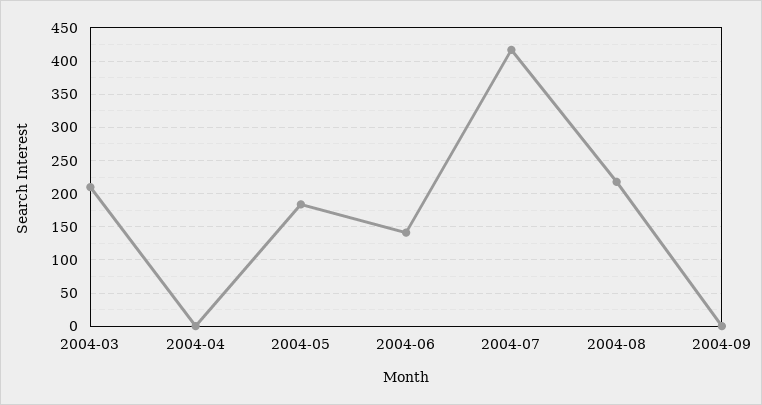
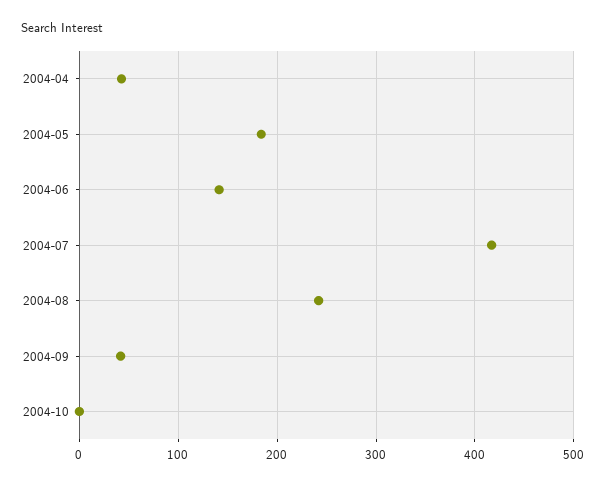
2004-03: 210 -> none
2004-04: 0 -> 40
2004-08: 220 -> 240
2004-09: 0 -> 40
2004-10: none -> 0

